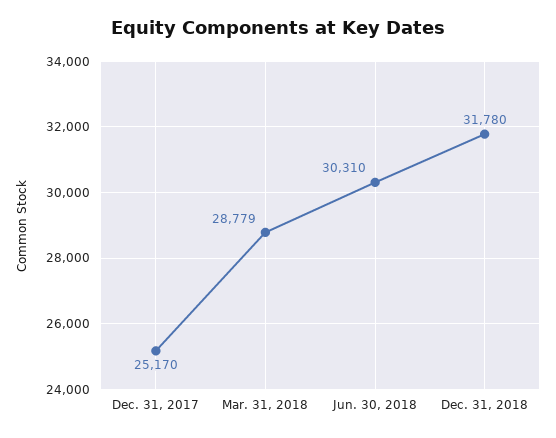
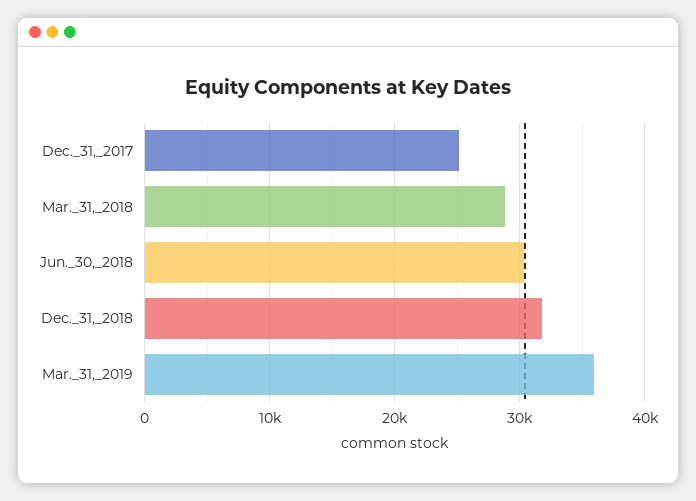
Mar._31,_2019: none -> 36000

